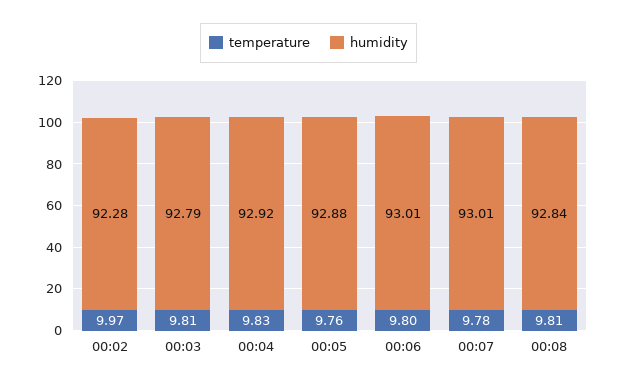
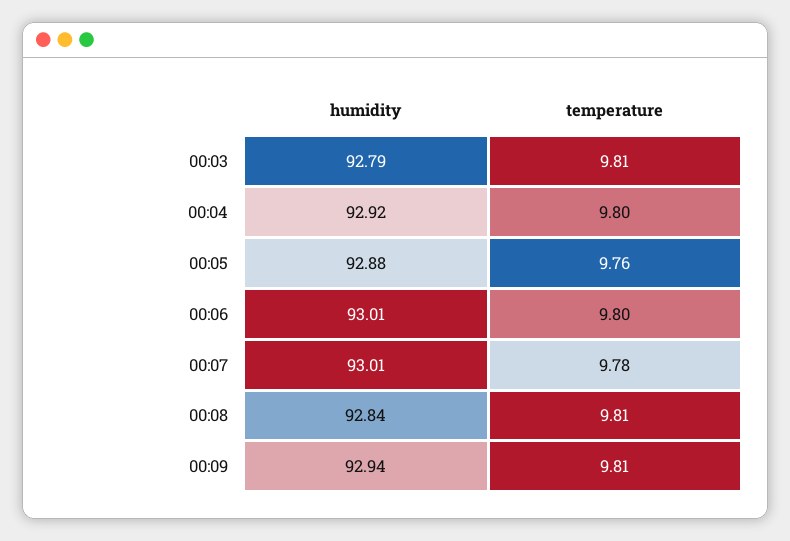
temperature, 00:02: 9.97 -> none
humidity, 00:02: 92.28 -> none
temperature, 00:04: 9.83 -> 9.8
humidity, 00:09: none -> 92.94
temperature, 00:09: none -> 9.81

